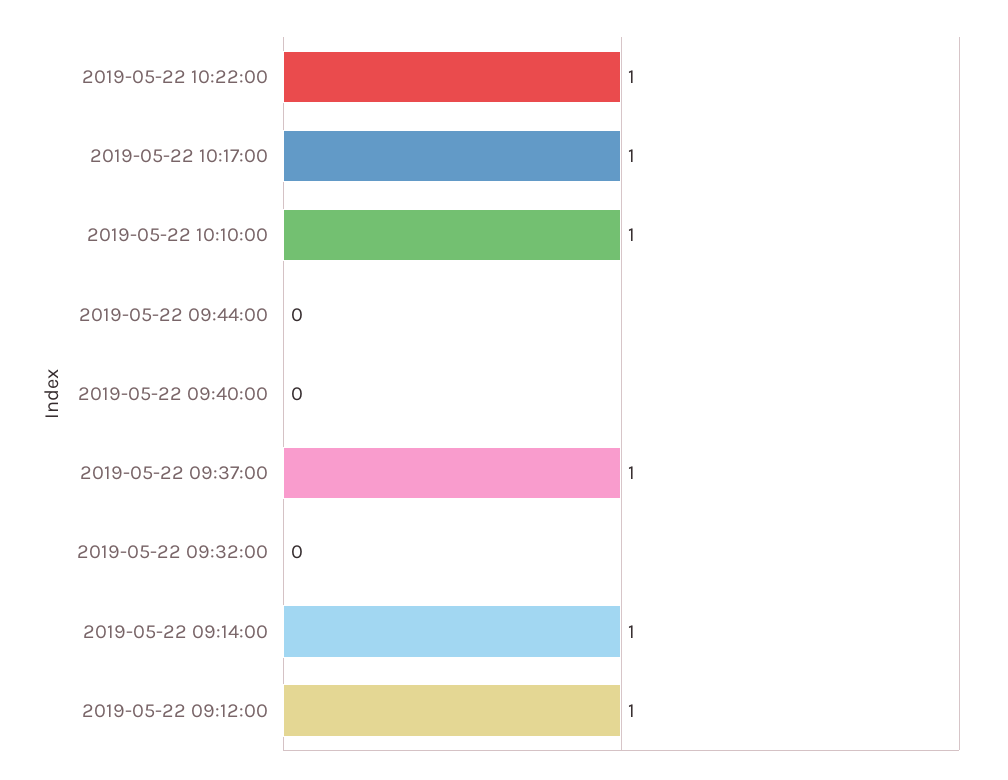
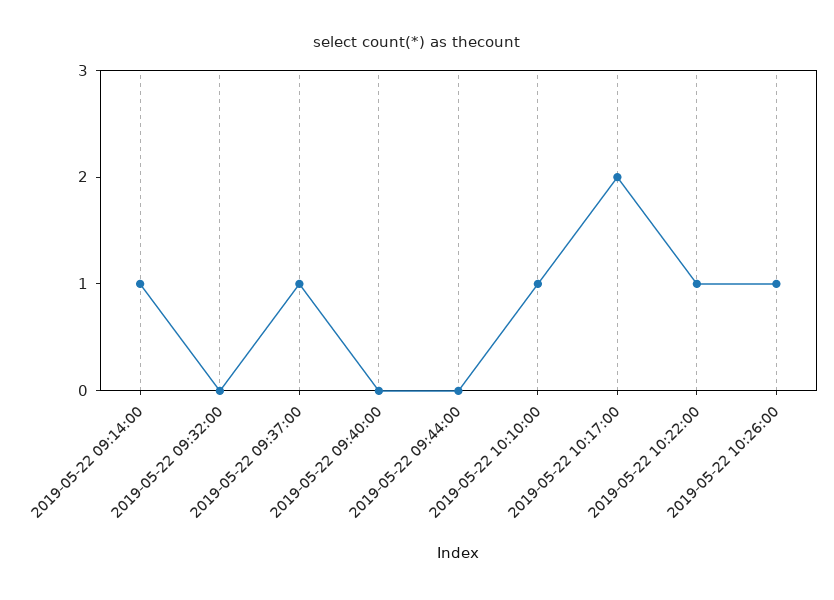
2019-05-22 10:17:00: 1 -> 2
2019-05-22 09:12:00: 1 -> none
2019-05-22 10:26:00: none -> 1

